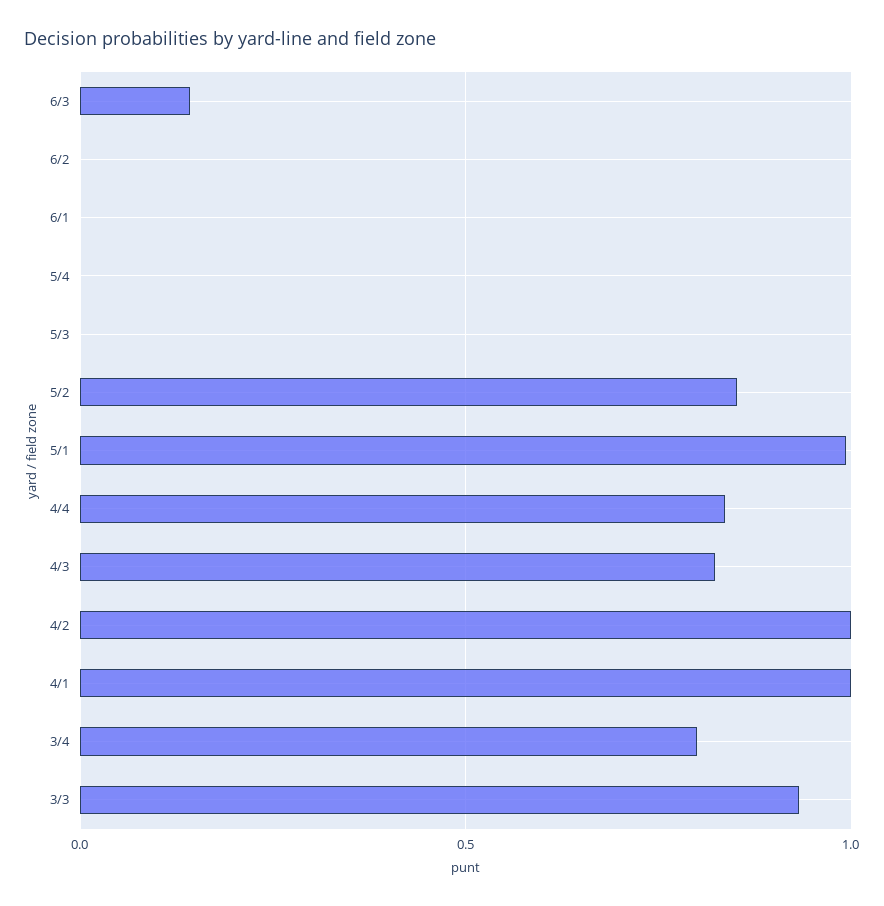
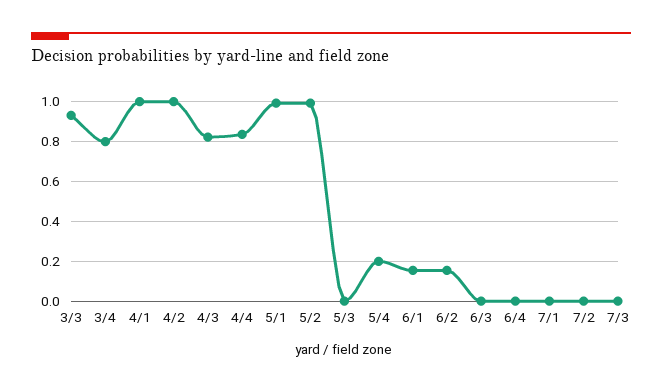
6/3: 0.15 -> 0
6/2: 0 -> 0.15
6/1: 0 -> 0.15
5/4: 0 -> 0.2
5/2: 0.85 -> 1
6/4: none -> 0
7/1: none -> 0
7/2: none -> 0
7/3: none -> 0

